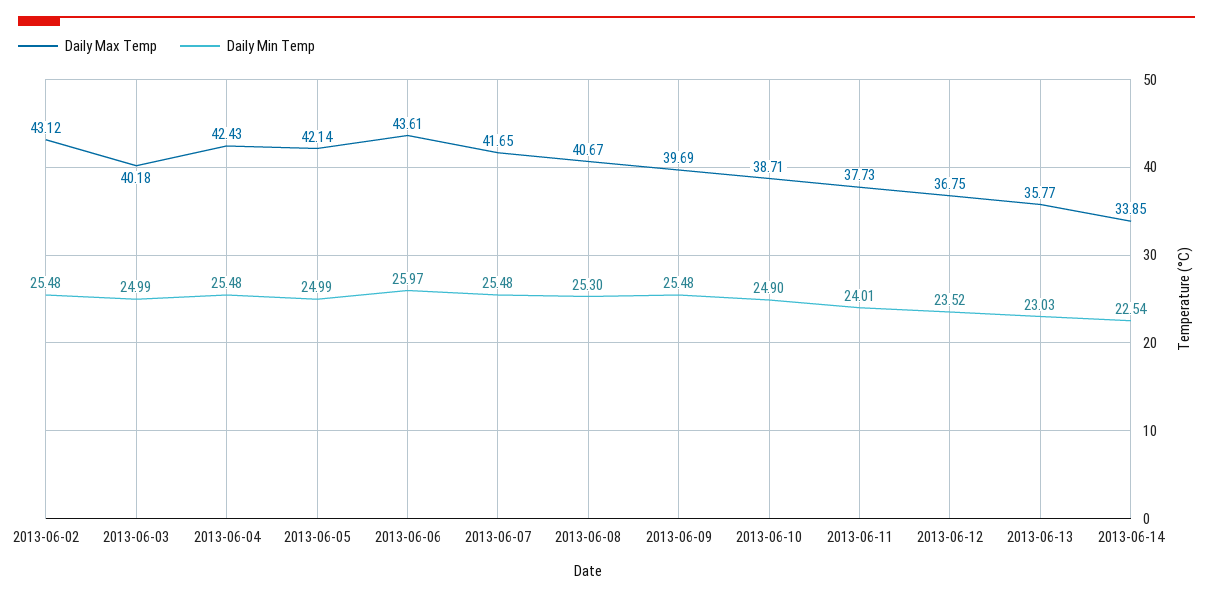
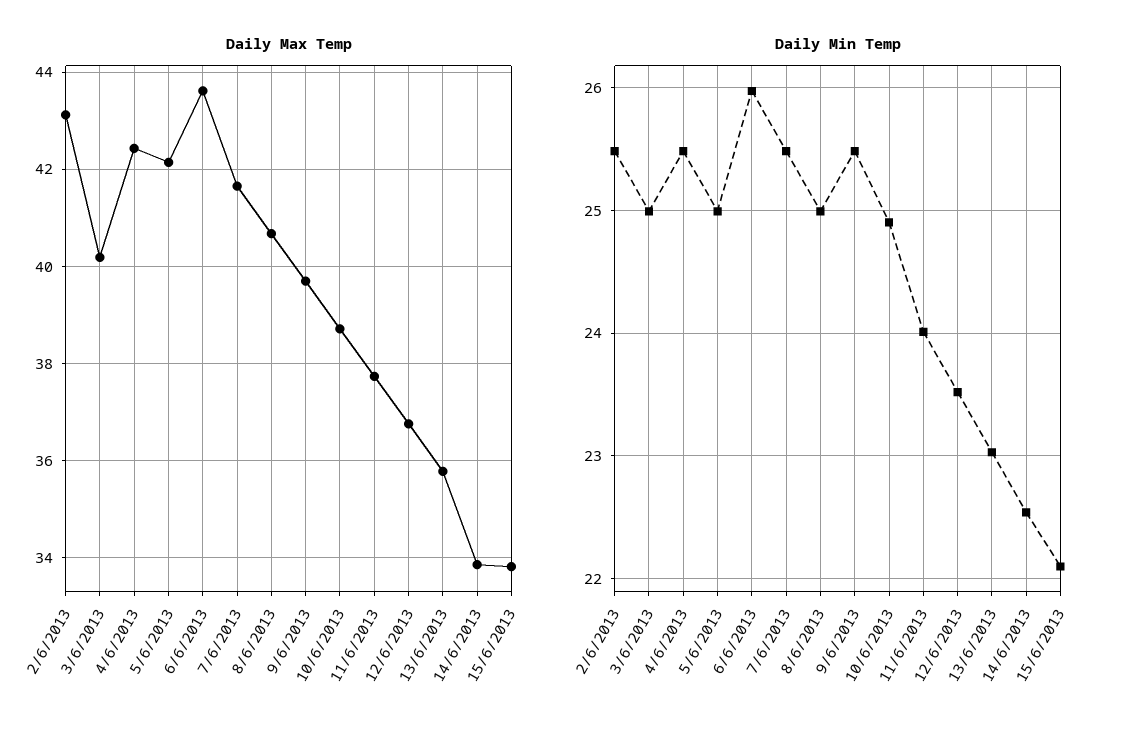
Daily Min Temp, 2013-06-08: 25.3 -> 25
Daily Max Temp, 15/6/2013: none -> 33.8
Daily Min Temp, 15/6/2013: none -> 22.1

